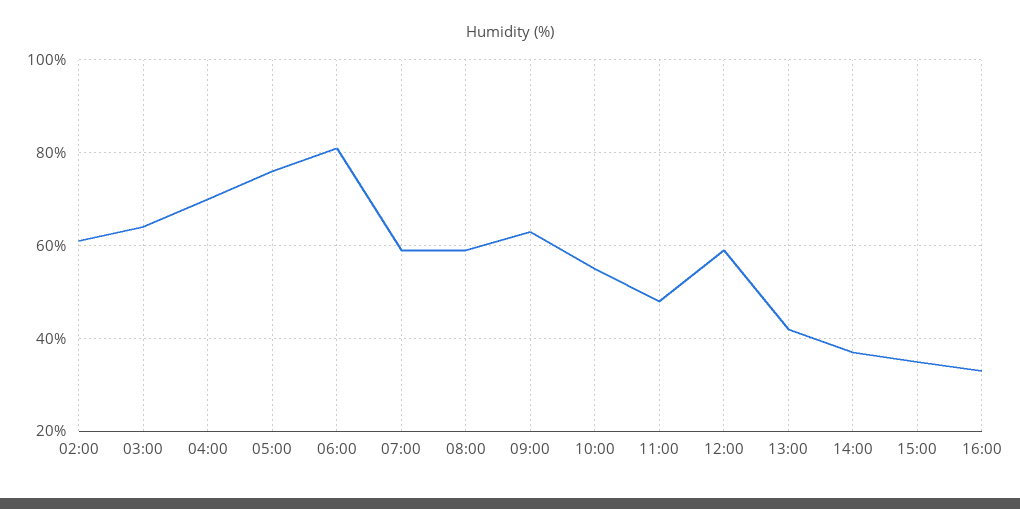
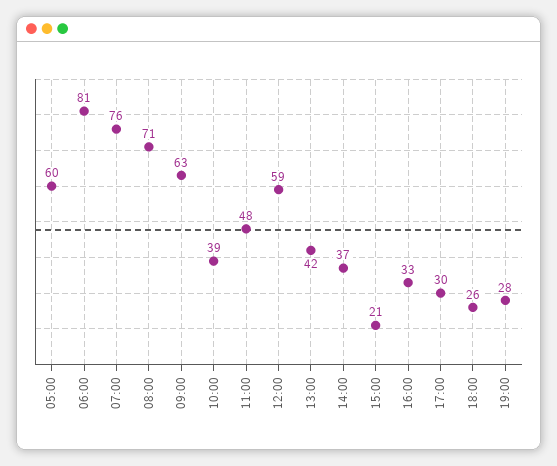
02:00: 60 -> none
03:00: 65 -> none
04:00: 70 -> none
05:00: 75 -> 60
07:00: 60 -> 76
08:00: 60 -> 71
10:00: 55 -> 39
15:00: 35 -> 21
17:00: none -> 30
18:00: none -> 26
19:00: none -> 28

